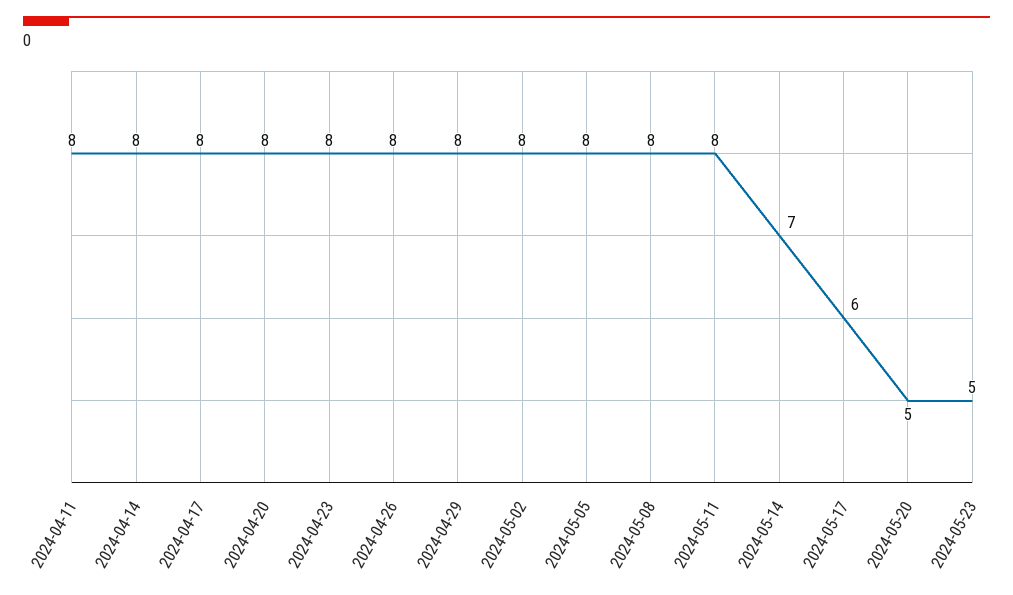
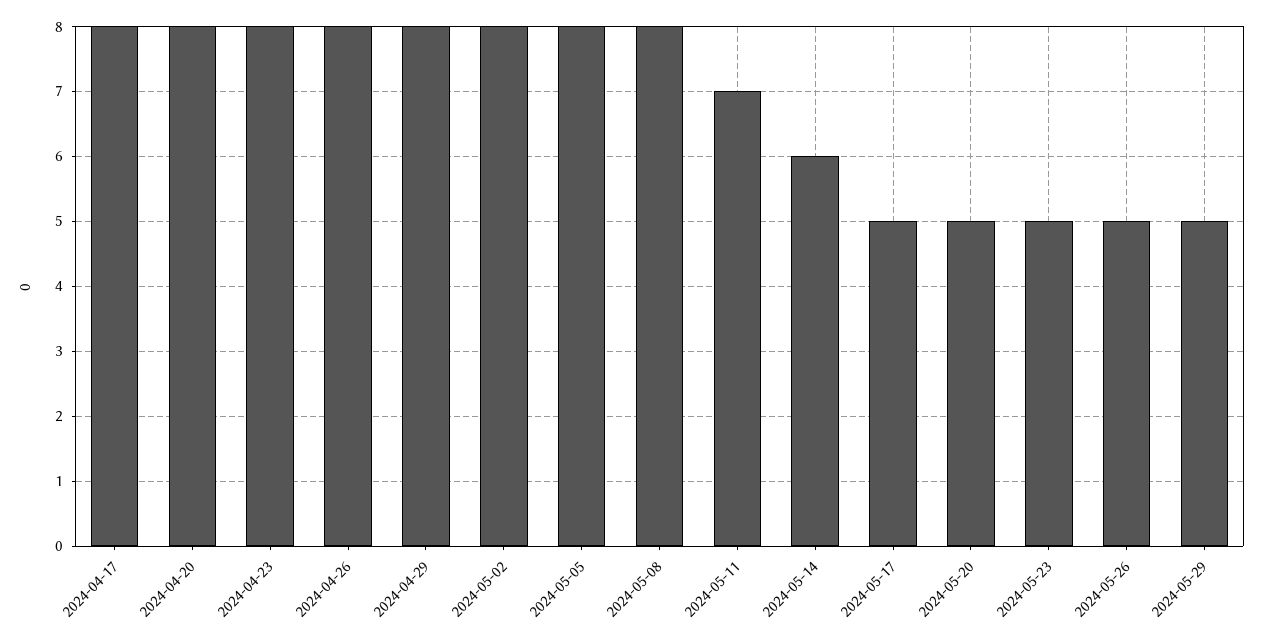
2024-04-11: 8 -> none
2024-04-14: 8 -> none
2024-05-11: 8 -> 7
2024-05-14: 7 -> 6
2024-05-17: 6 -> 5
2024-05-26: none -> 5
2024-05-29: none -> 5

